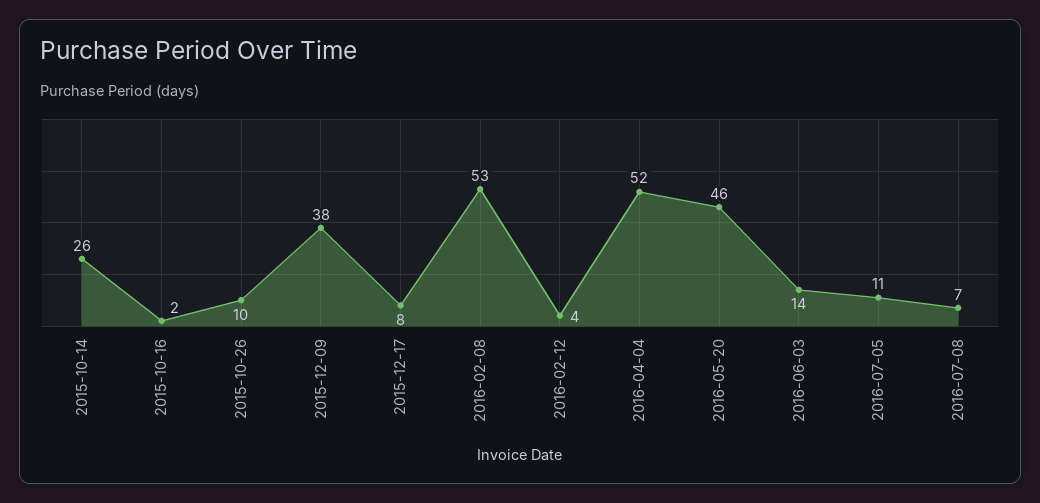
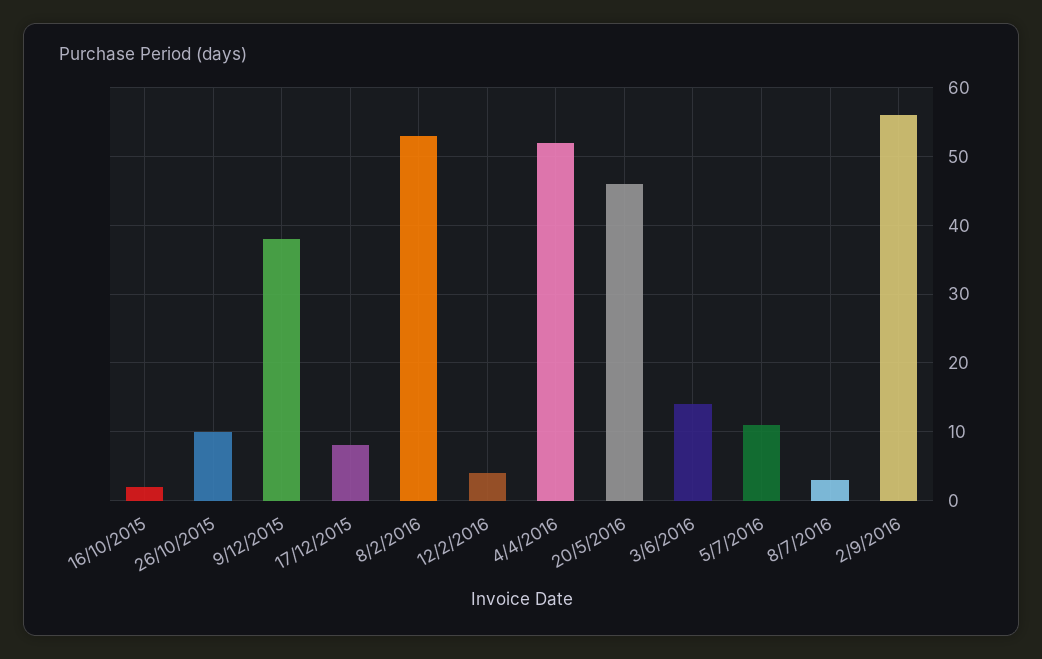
2015-10-14: 26 -> none
2016-07-08: 7 -> 3
2/9/2016: none -> 56

